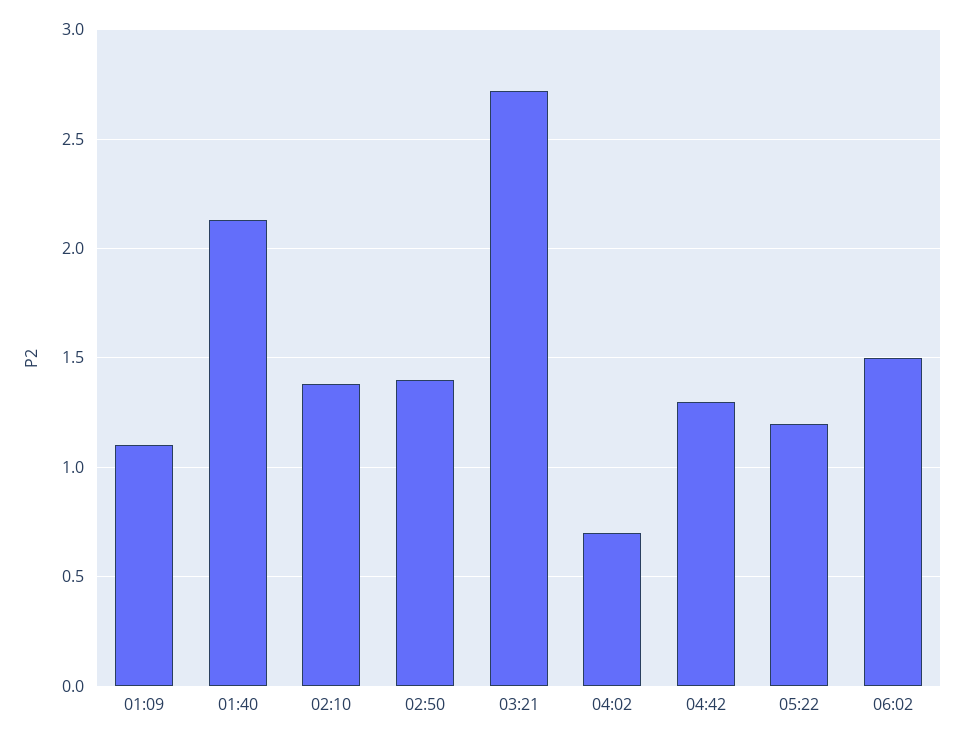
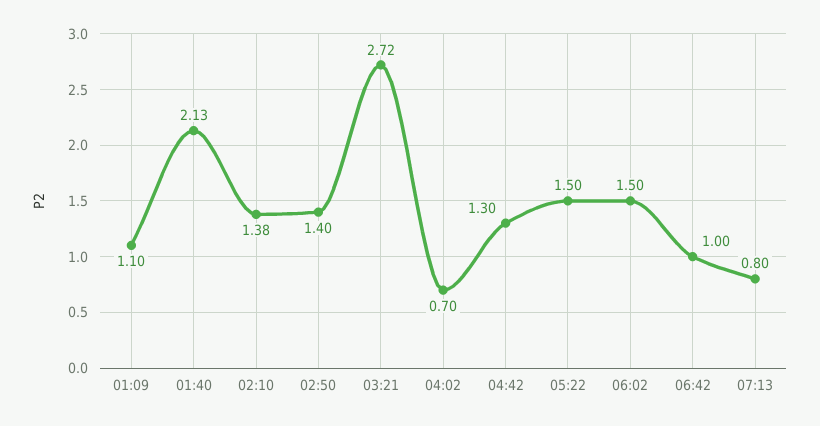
05:22: 1.2 -> 1.5
06:42: none -> 1
07:13: none -> 0.8

